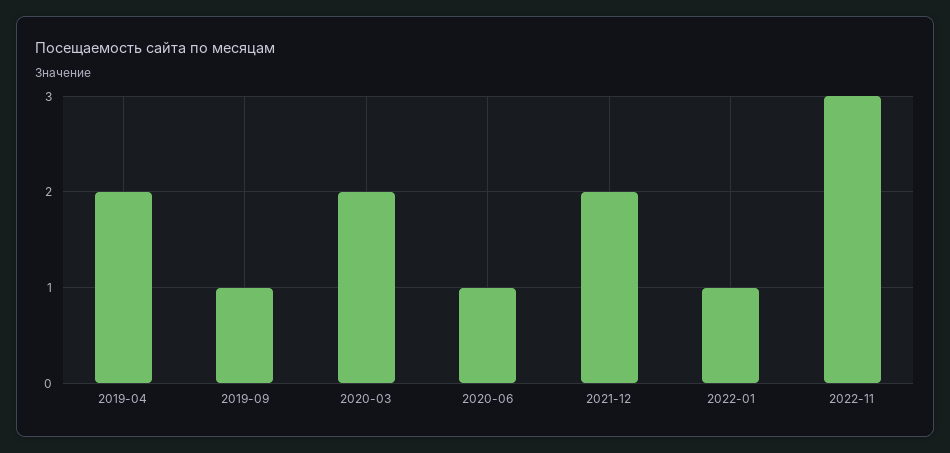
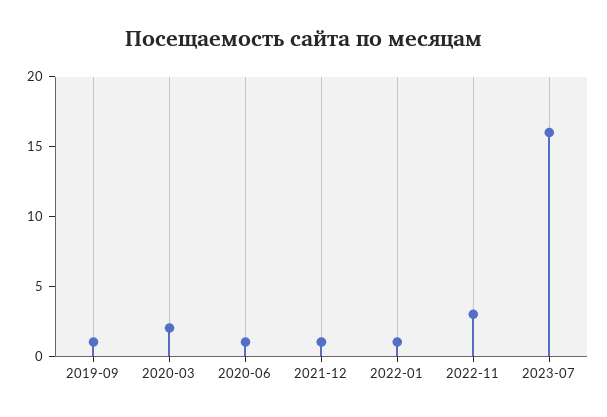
2019-04: 2 -> none
2021-12: 2 -> 1
2023-07: none -> 16

